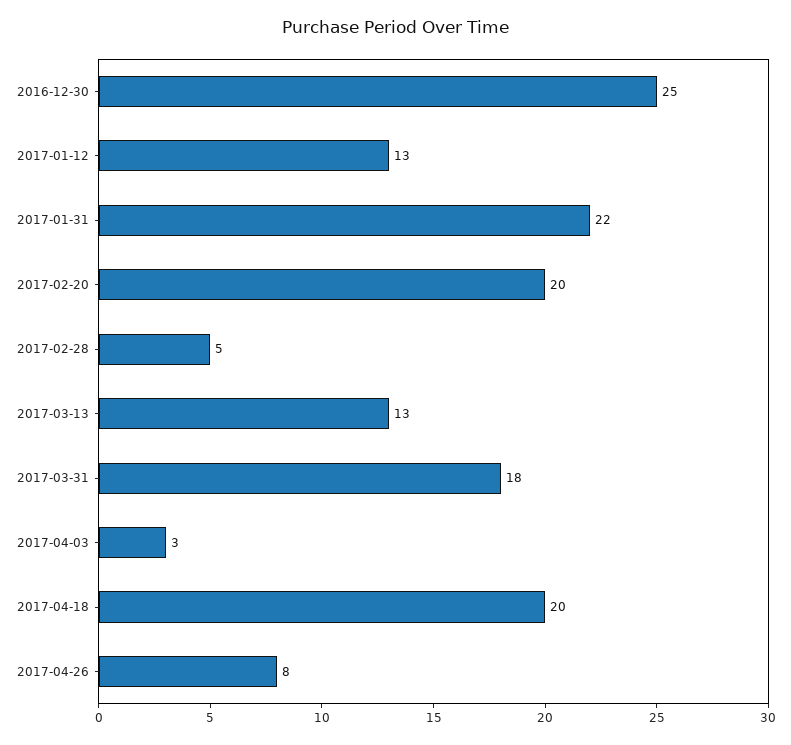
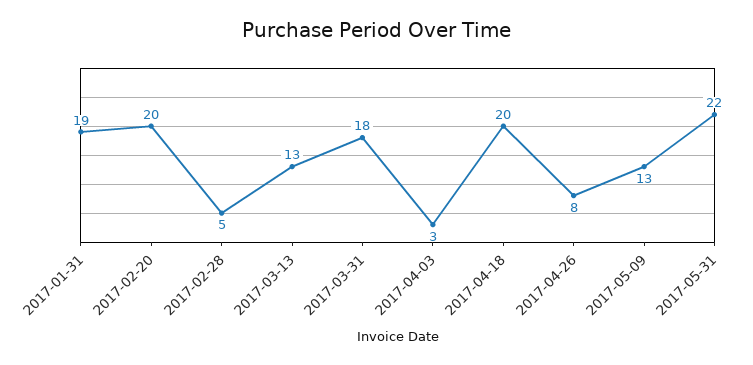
2016-12-30: 25 -> none
2017-01-12: 13 -> none
2017-01-31: 22 -> 19
2017-05-09: none -> 13
2017-05-31: none -> 22

